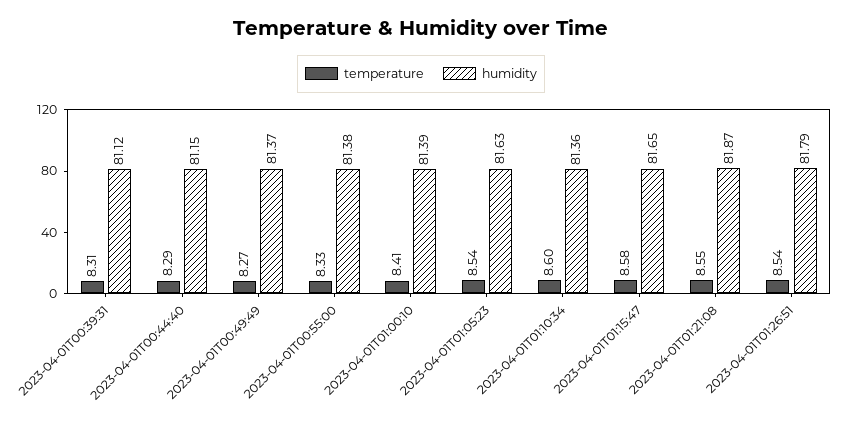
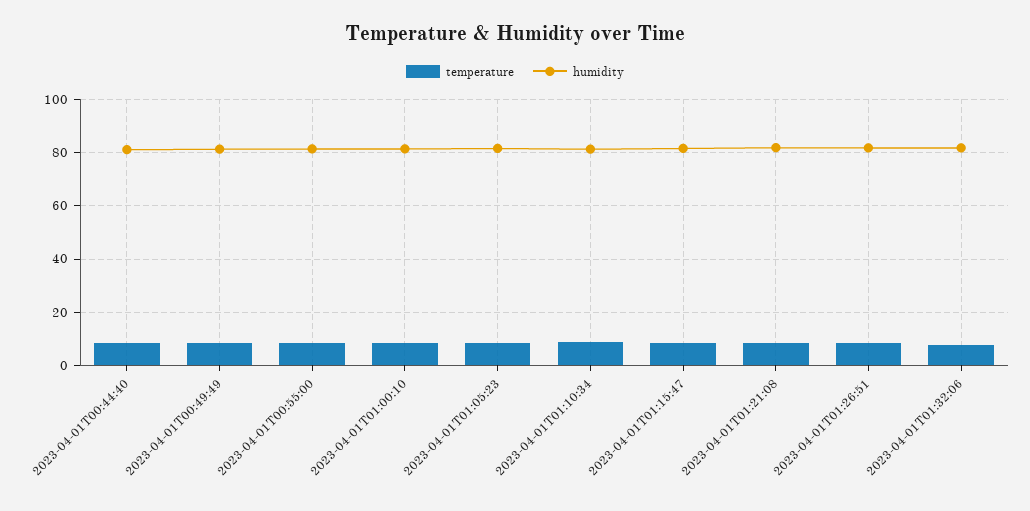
temperature, 2023-04-01T00:39:31: 8.31 -> none
humidity, 2023-04-01T00:39:31: 81.12 -> none
temperature, 2023-04-01T01:32:06: none -> 7.5
humidity, 2023-04-01T01:32:06: none -> 82.5

